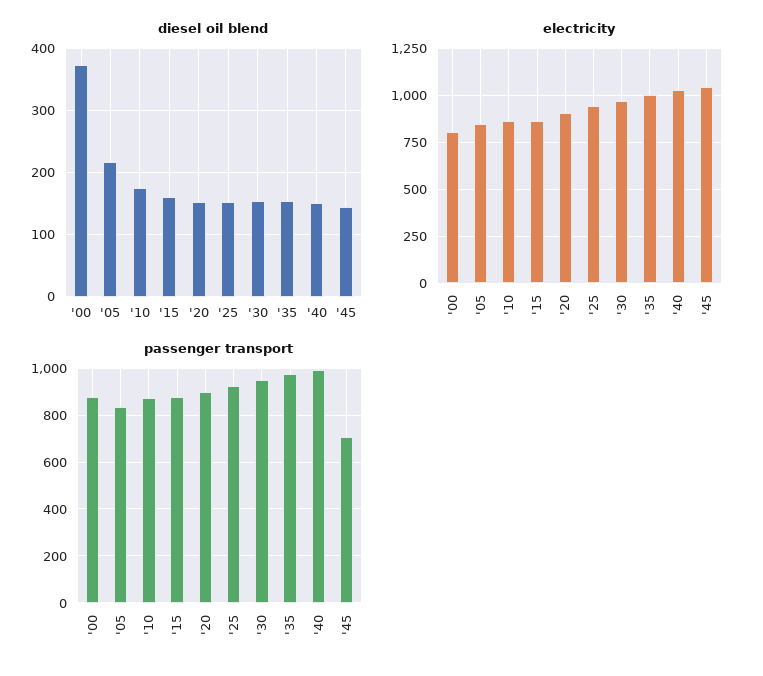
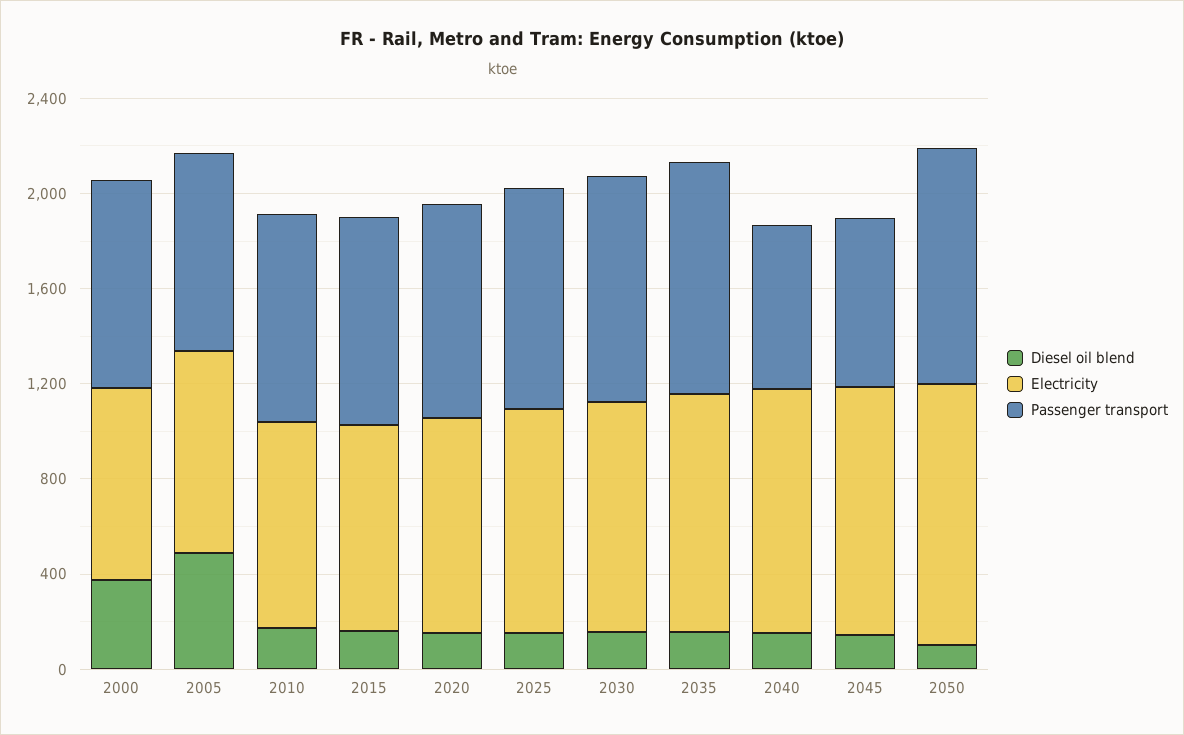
diesel oil blend, '05: 220 -> 500
passenger transport, '40: 1000 -> 700
diesel oil blend, 2050: none -> 100
electricity, 2050: none -> 1100
passenger transport, 2050: none -> 1000

